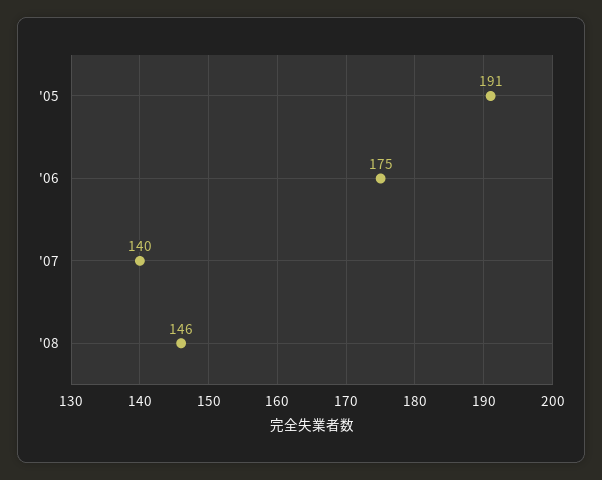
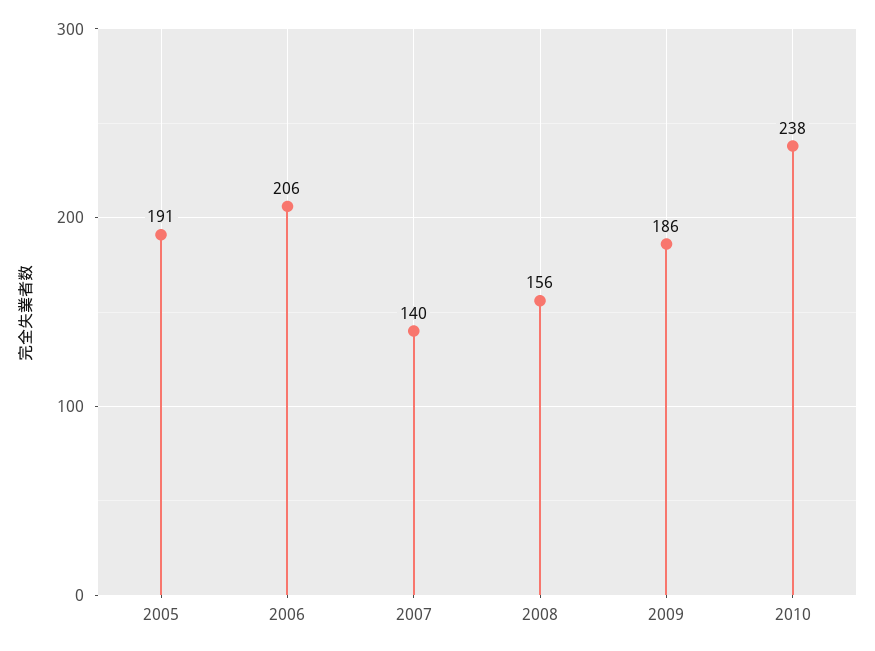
'06: 175 -> 206
'08: 146 -> 156
2009: none -> 186
2010: none -> 238

